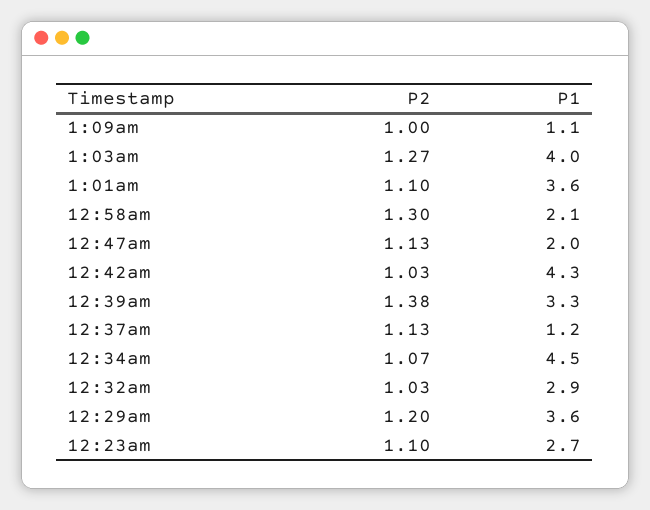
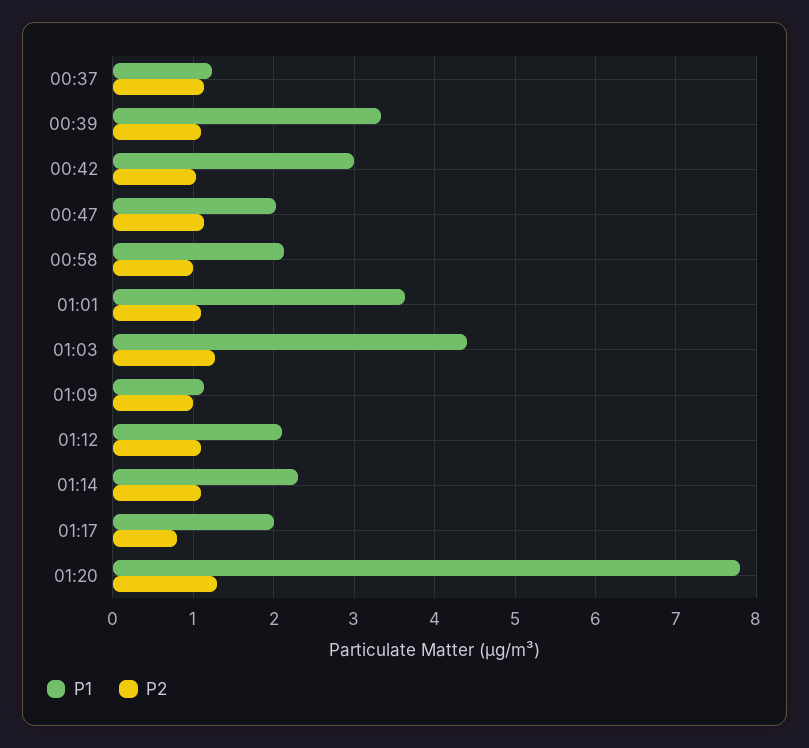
P1, 1:03am: 4 -> 4.4
P2, 12:58am: 1.3 -> 1
P1, 12:42am: 4.3 -> 3
P2, 12:39am: 1.38 -> 1.1
P2, 12:34am: 1.07 -> none
P1, 12:34am: 4.5 -> none
P2, 12:32am: 1.03 -> none
P1, 12:32am: 2.9 -> none
P2, 12:29am: 1.2 -> none
P1, 12:29am: 3.6 -> none
P2, 12:23am: 1.1 -> none
P1, 12:23am: 2.7 -> none
P1, 01:12: none -> 2.1
P2, 01:12: none -> 1.1
P1, 01:14: none -> 2.3
P2, 01:14: none -> 1.1
P1, 01:17: none -> 2
P2, 01:17: none -> 0.8
P1, 01:20: none -> 7.8
P2, 01:20: none -> 1.3

